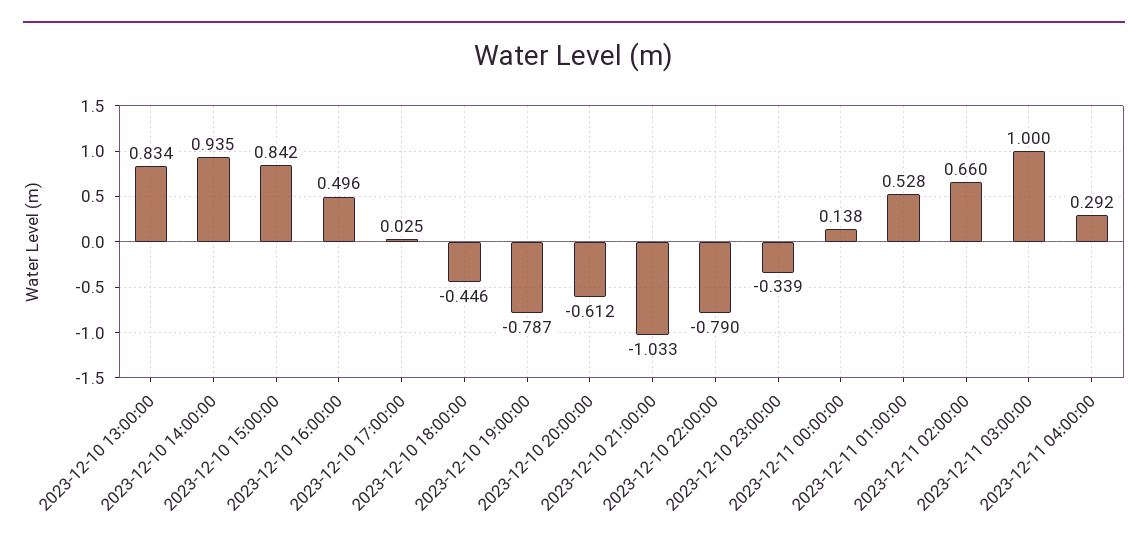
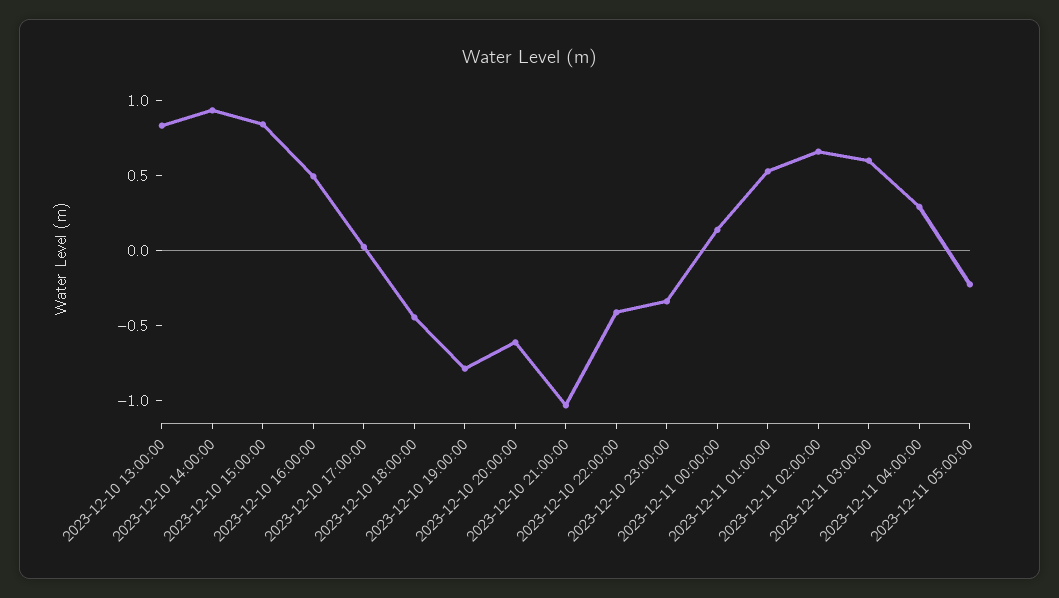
2023-12-10 22:00:00: -0.79 -> -0.4
2023-12-11 03:00:00: 1 -> 0.6
2023-12-11 05:00:00: none -> -0.2

